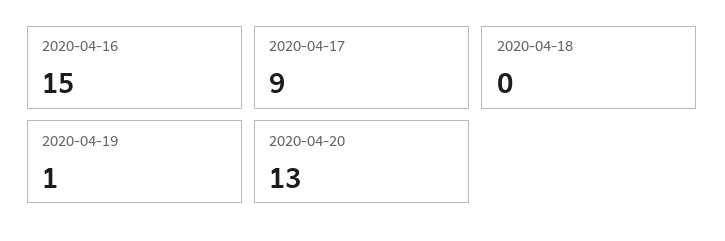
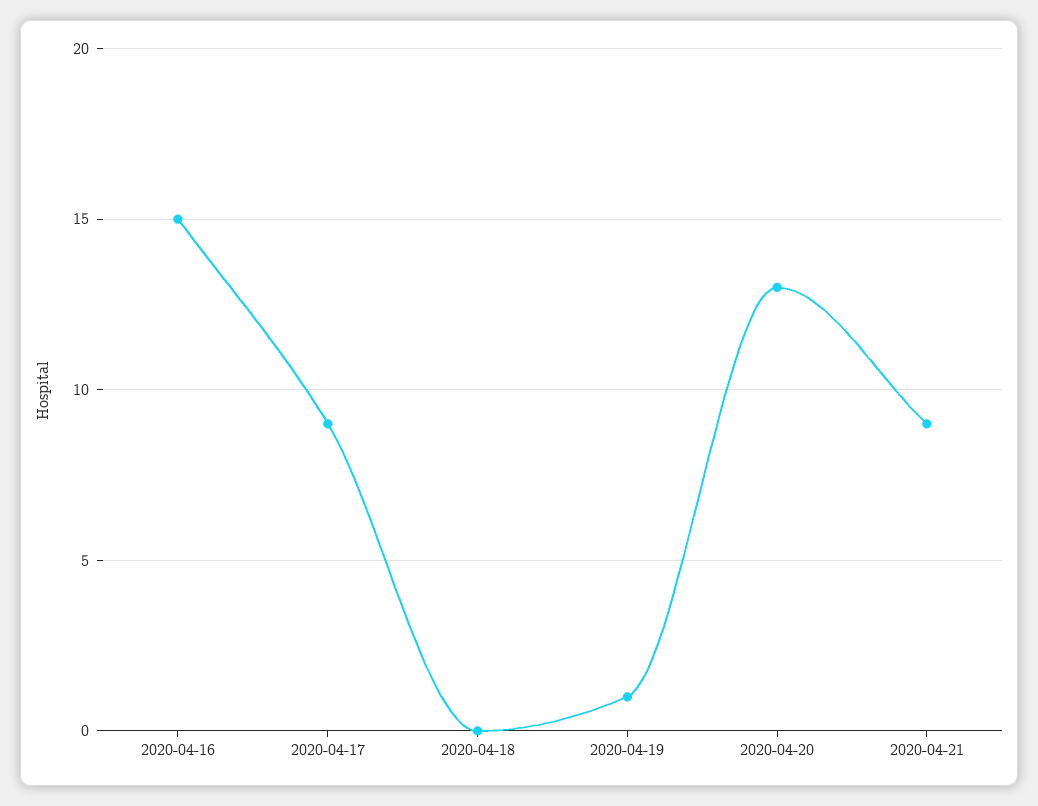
2020-04-21: none -> 9

